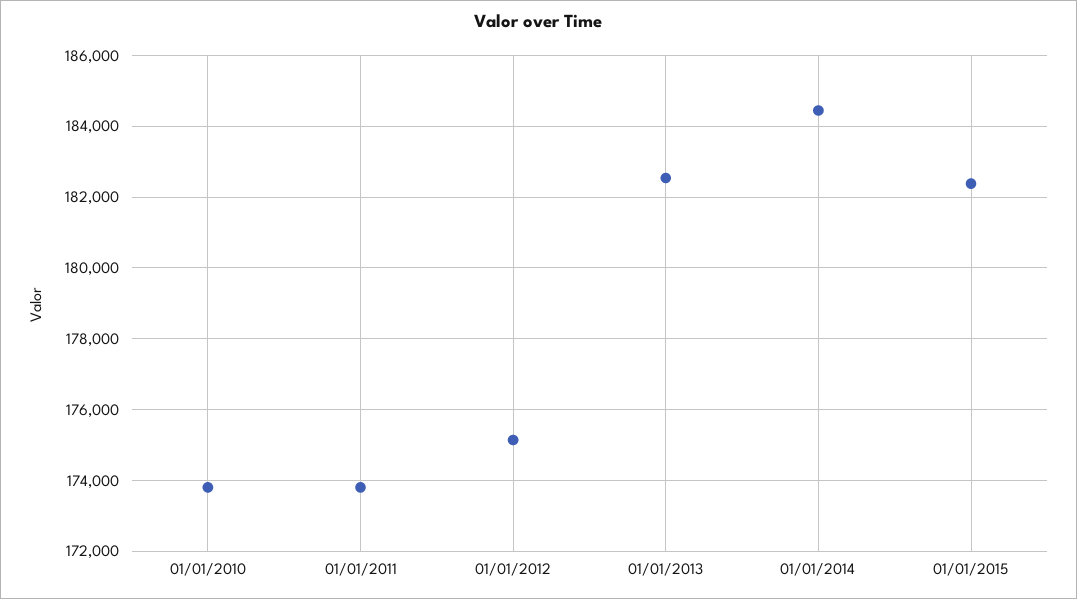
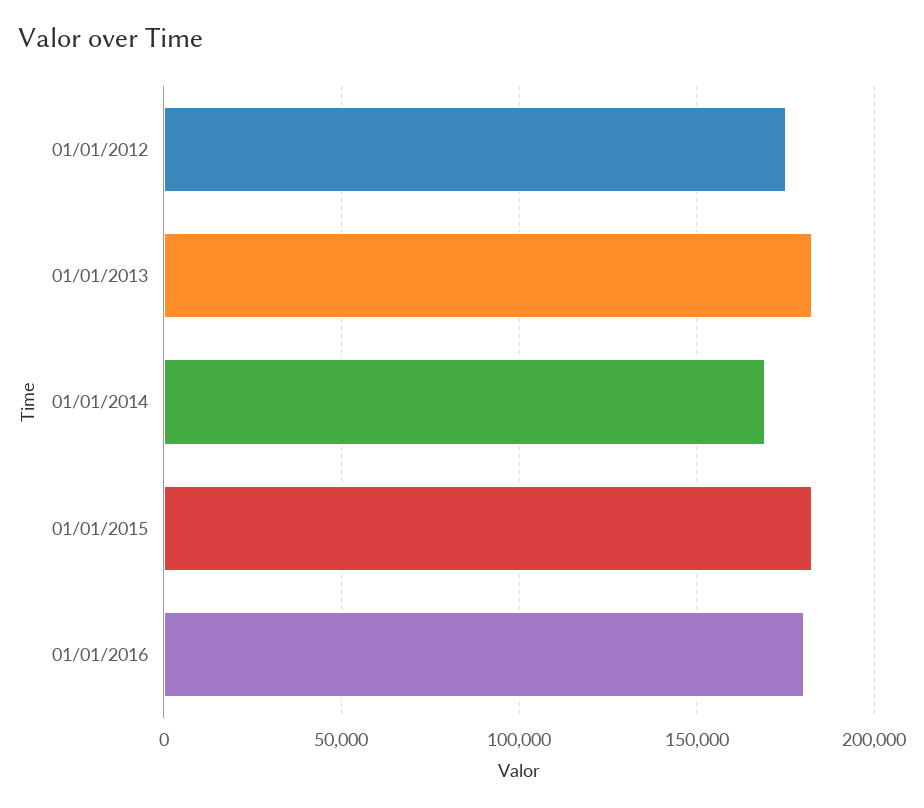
01/01/2010: 173800 -> none
01/01/2011: 173800 -> none
01/01/2014: 184400 -> 170000
01/01/2016: none -> 180000

